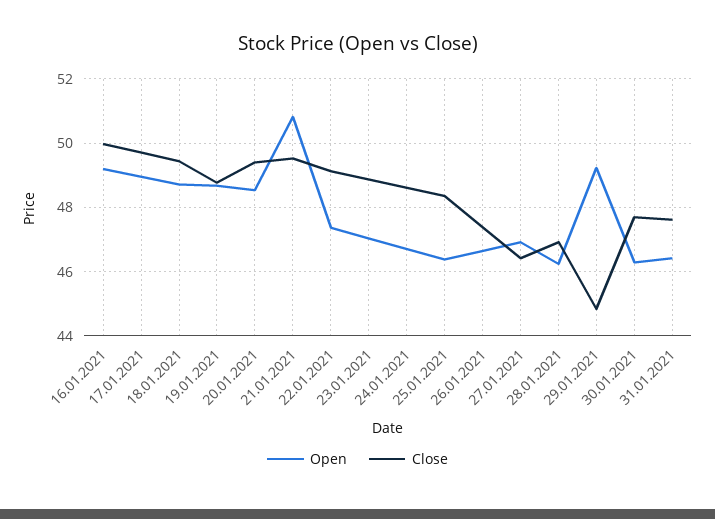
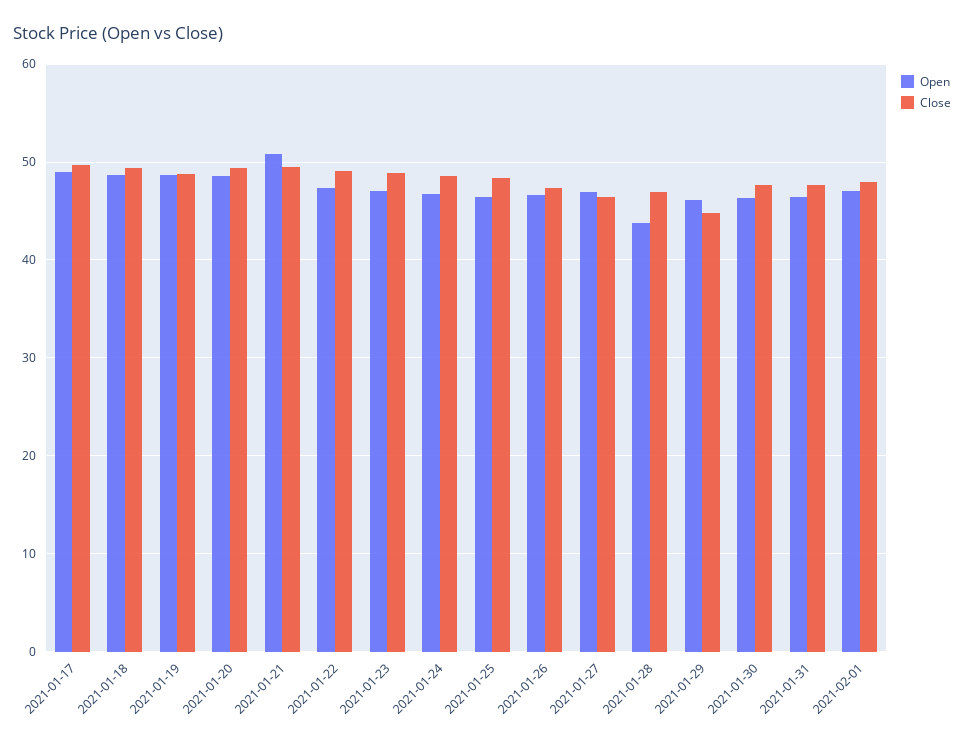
Open, 16.01.2021: 49.2 -> none
Close, 16.01.2021: 50 -> none
Open, 28.01.2021: 46.2 -> 44
Open, 29.01.2021: 49.2 -> 46
Open, 2021-02-01: none -> 47
Close, 2021-02-01: none -> 48

